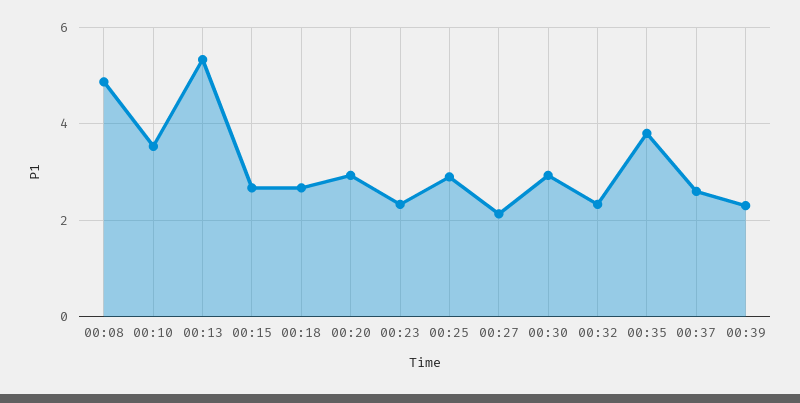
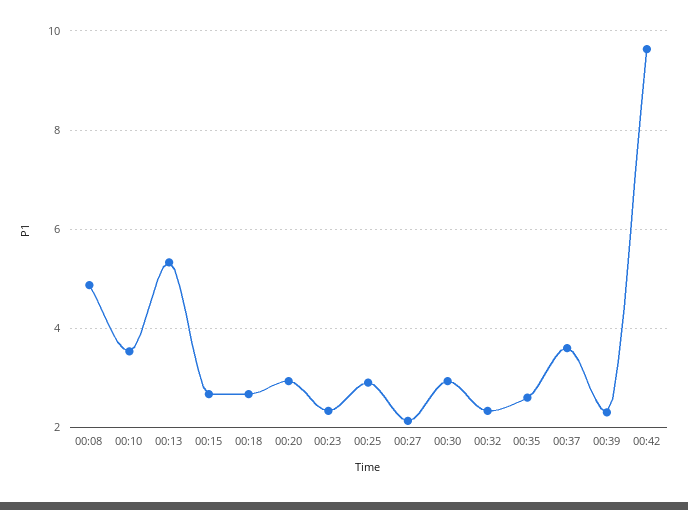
00:35: 3.8 -> 2.6
00:37: 2.6 -> 3.6
00:42: none -> 9.6

